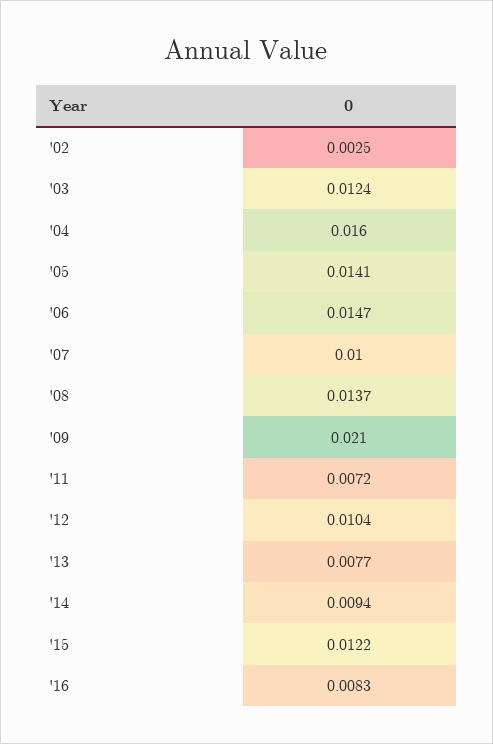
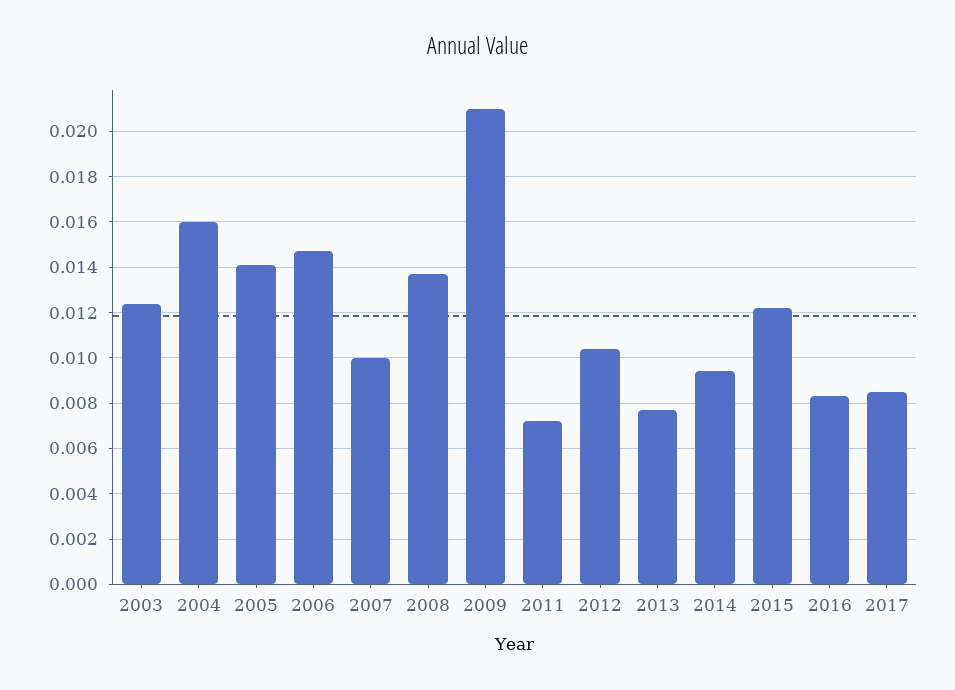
'02: 0.0025 -> none
2017: none -> 0.0085

